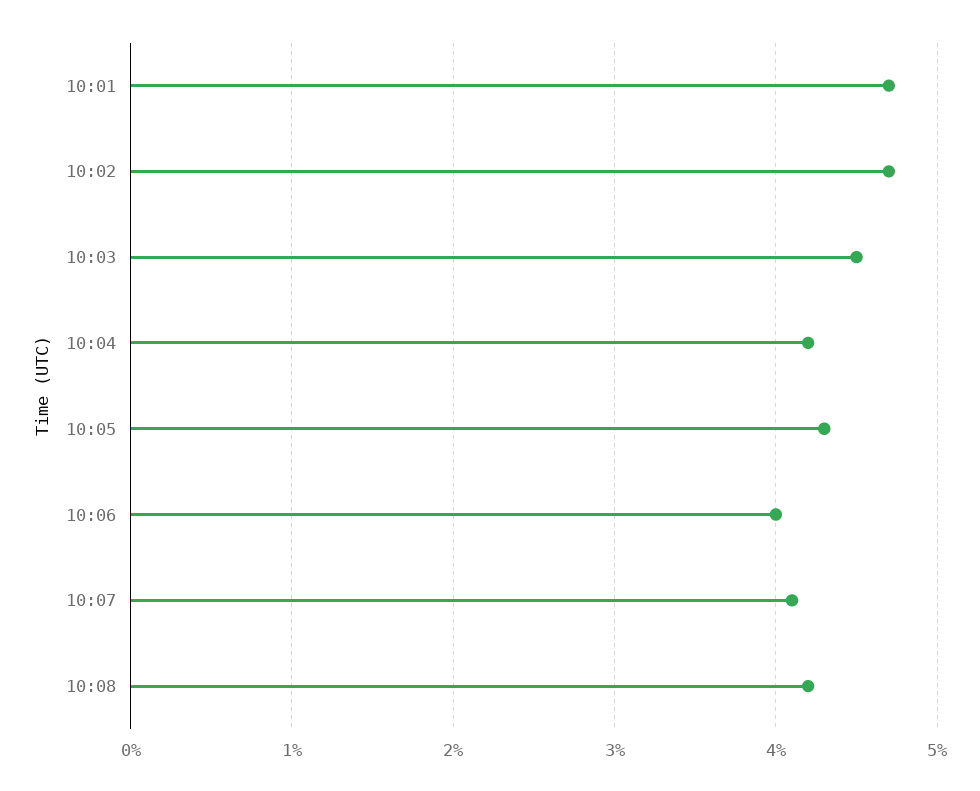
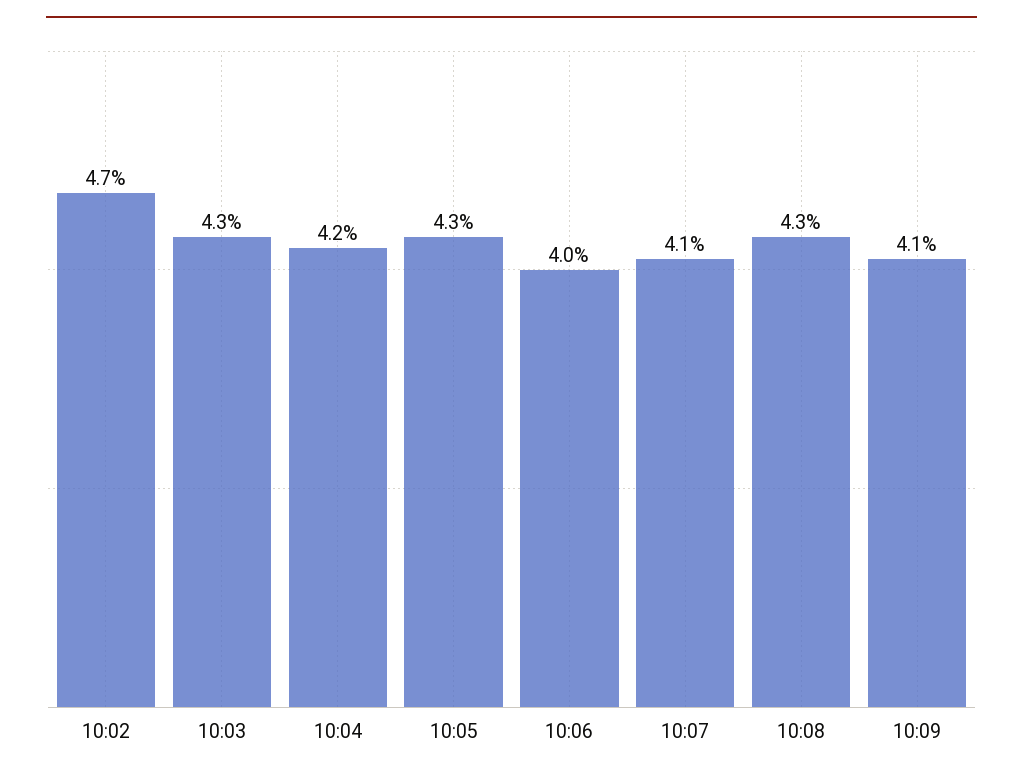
10:01: 4.7 -> none
10:03: 4.5 -> 4.3
10:08: 4.2 -> 4.3
10:09: none -> 4.1

